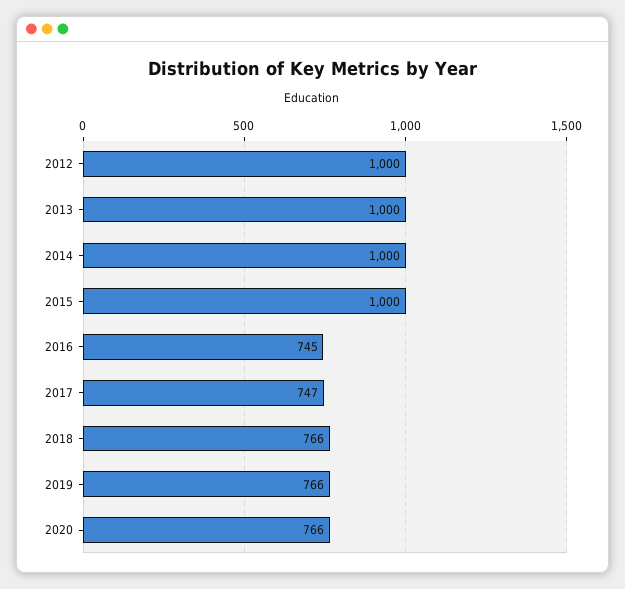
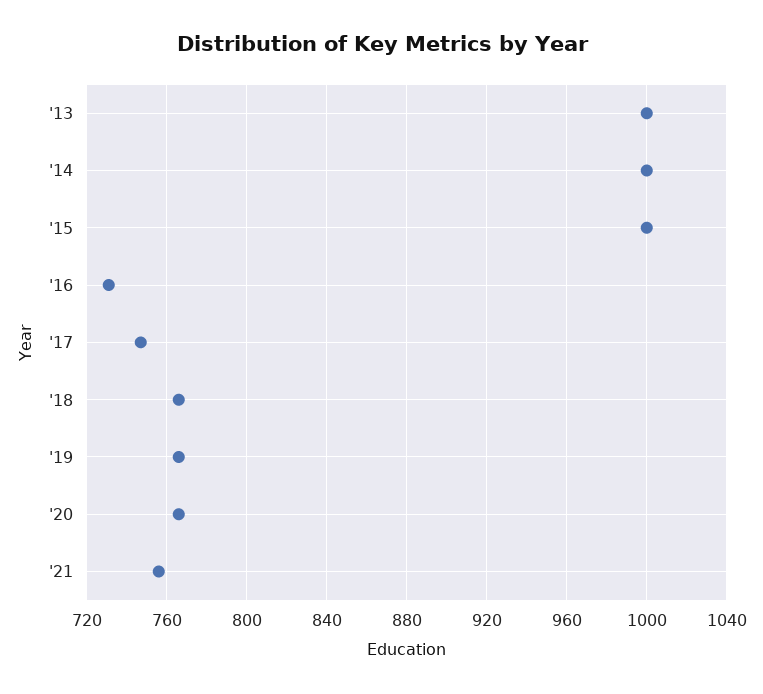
2012: 1000 -> none
2016: 745 -> 730
'21: none -> 755

